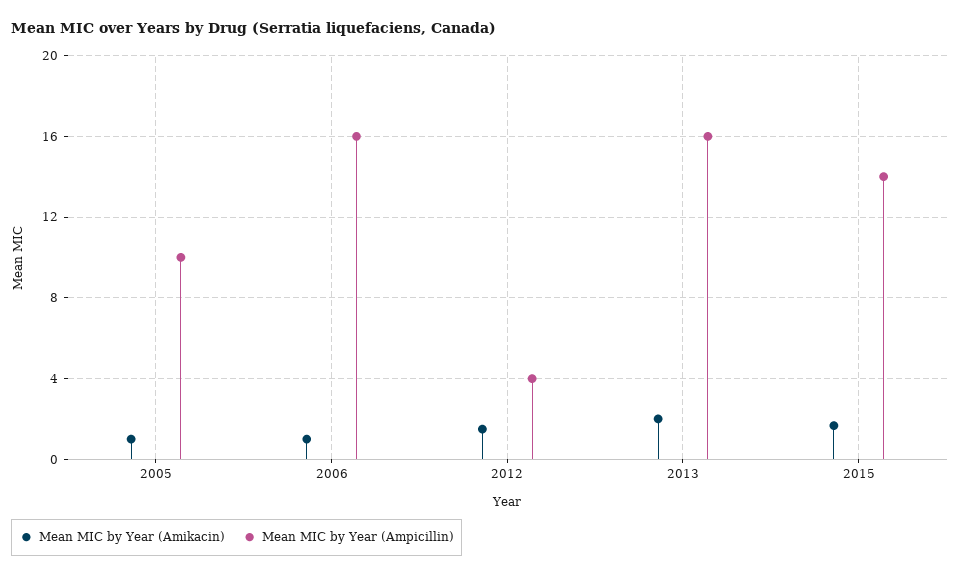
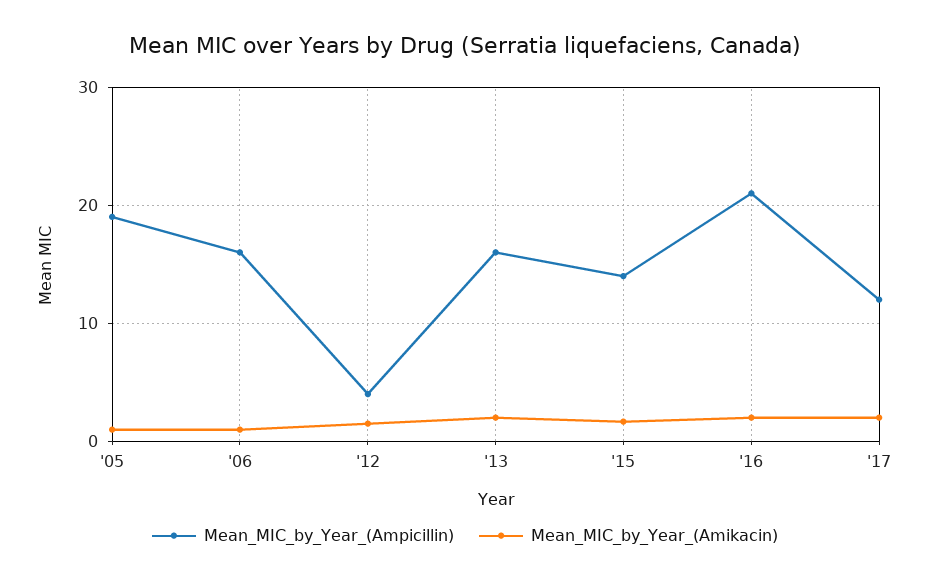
Mean MIC by Year (Ampicillin), 2005: 10 -> 19
Mean MIC by Year (Ampicillin), '16: none -> 21
Mean MIC by Year (Amikacin), '16: none -> 2
Mean MIC by Year (Ampicillin), '17: none -> 12
Mean MIC by Year (Amikacin), '17: none -> 2

